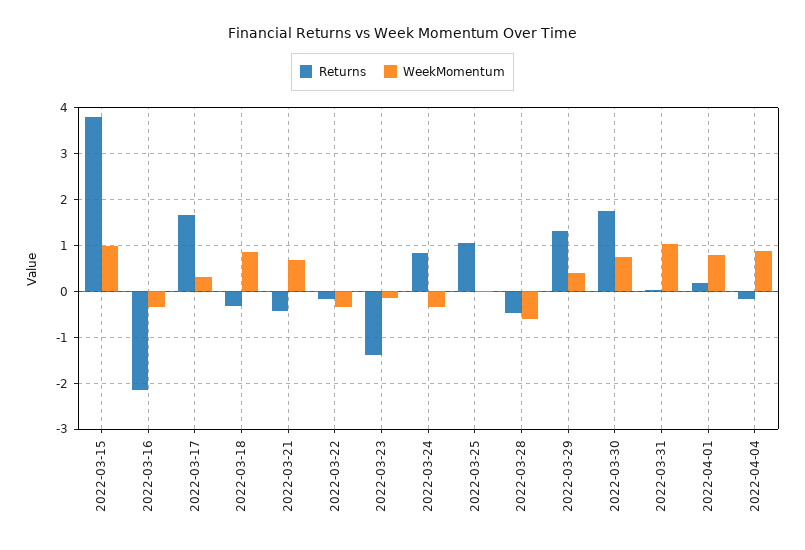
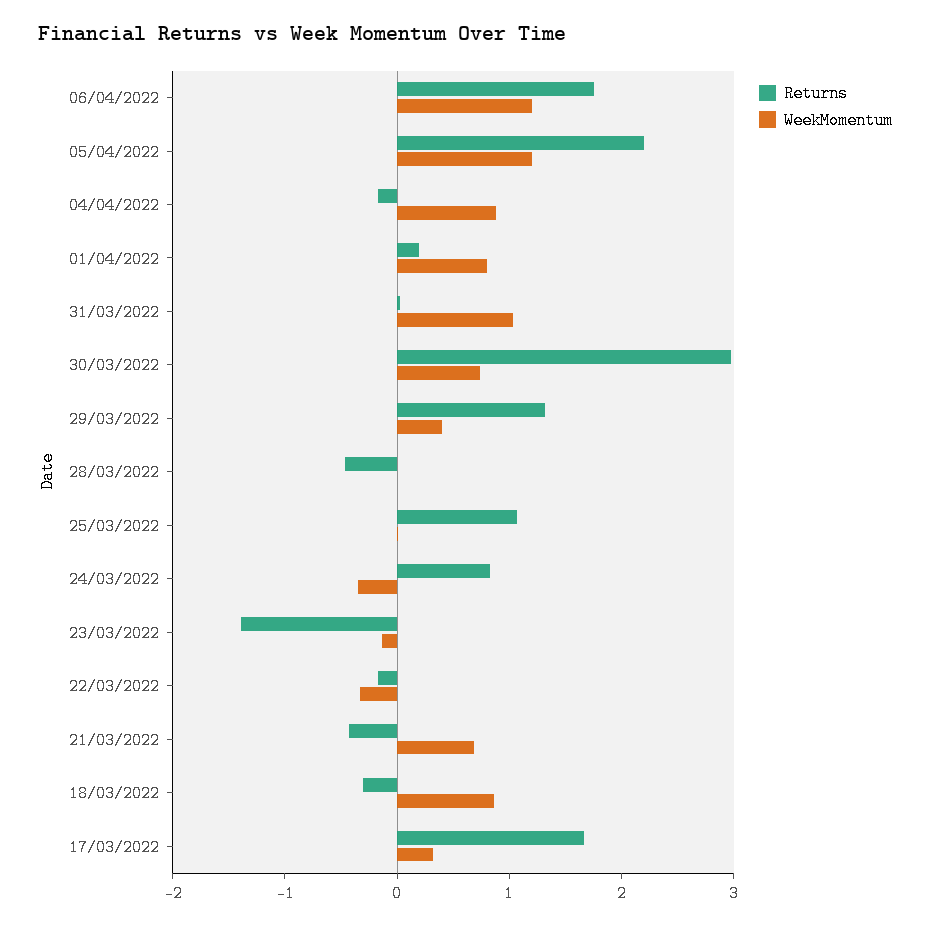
Returns, 2022-03-15: 3.8 -> none
WeekMomentum, 2022-03-15: 1 -> none
Returns, 2022-03-16: -2.2 -> none
WeekMomentum, 2022-03-16: -0.4 -> none
WeekMomentum, 2022-03-28: -0.6 -> 0
Returns, 2022-03-30: 1.8 -> 3
Returns, 06/04/2022: none -> 1.8
WeekMomentum, 06/04/2022: none -> 1.2
Returns, 05/04/2022: none -> 2.2
WeekMomentum, 05/04/2022: none -> 1.2

